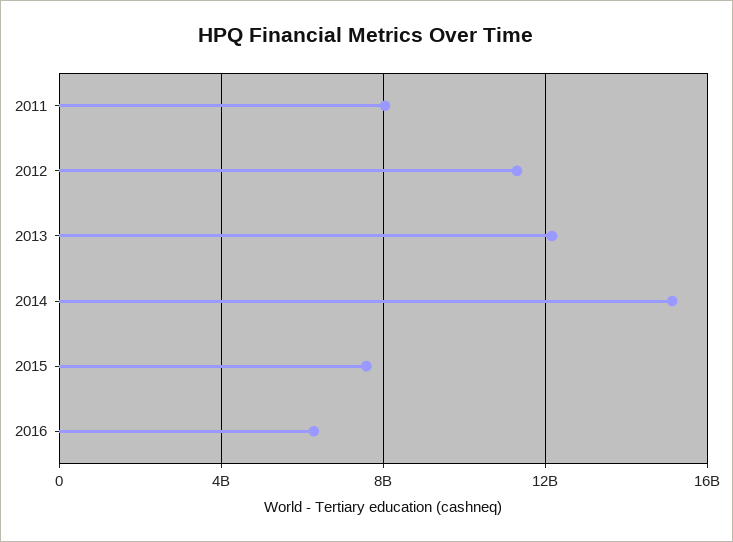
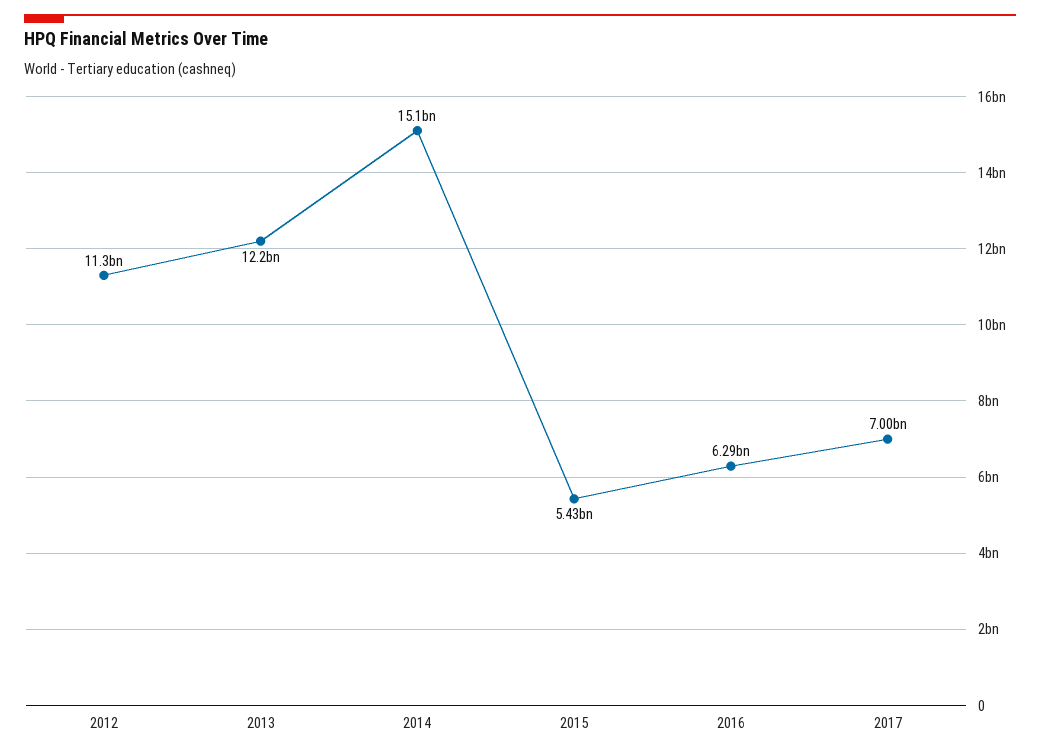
2011: 8000000000 -> none
2015: 7500000000 -> 5430000000
2017: none -> 7000000000

